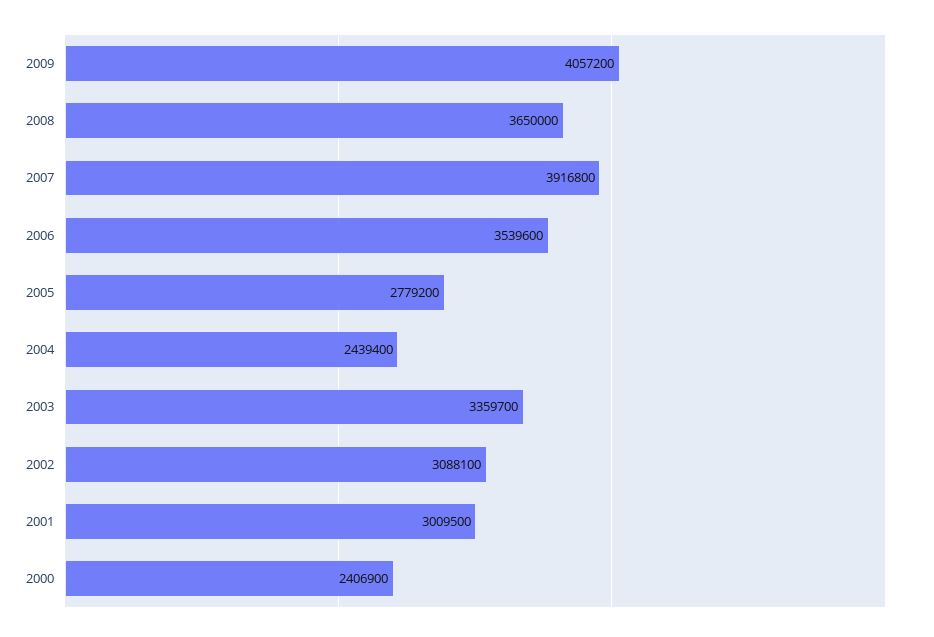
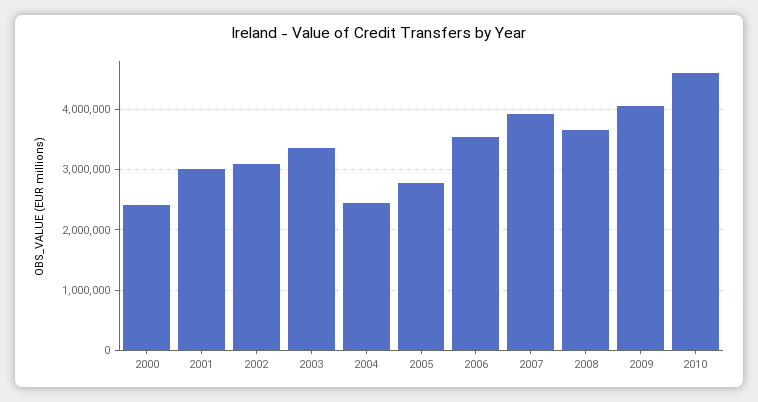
2010: none -> 4600000

